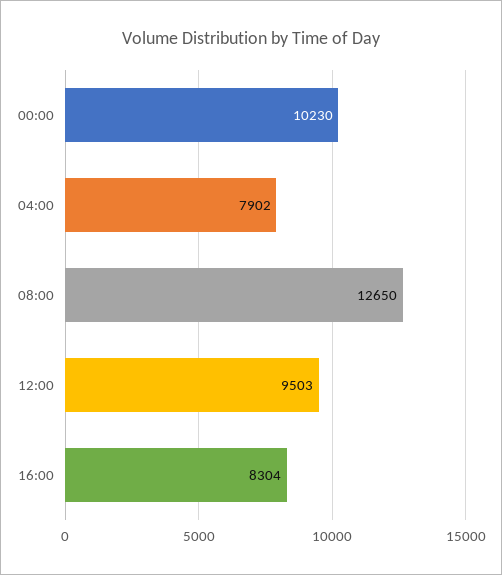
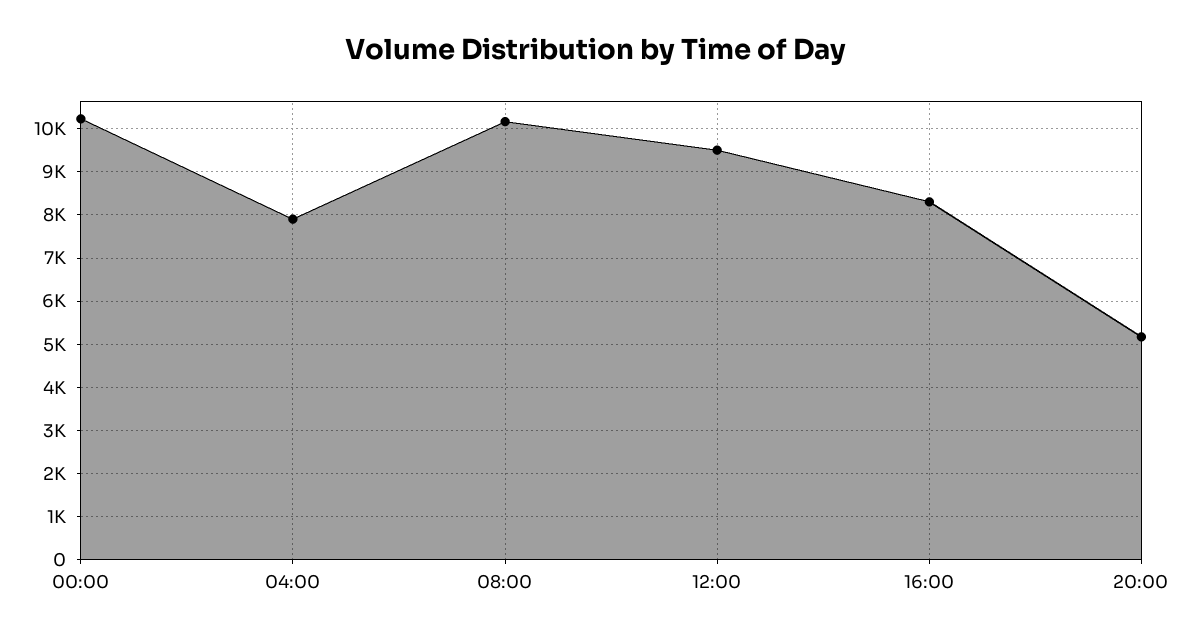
08:00: 12650 -> 10200
20:00: none -> 5200

